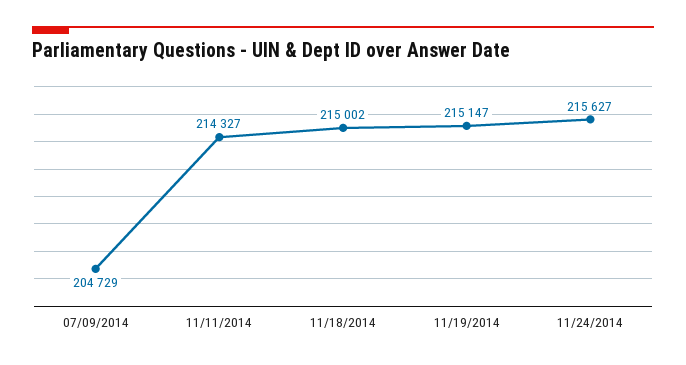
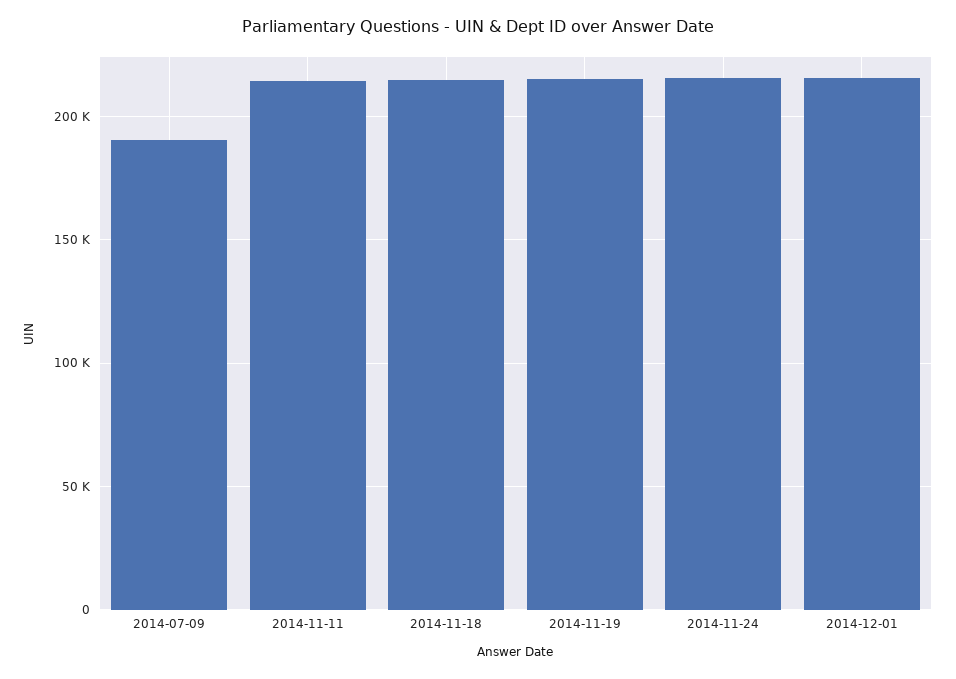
07/09/2014: 204729 -> 190000
2014-12-01: none -> 215000

